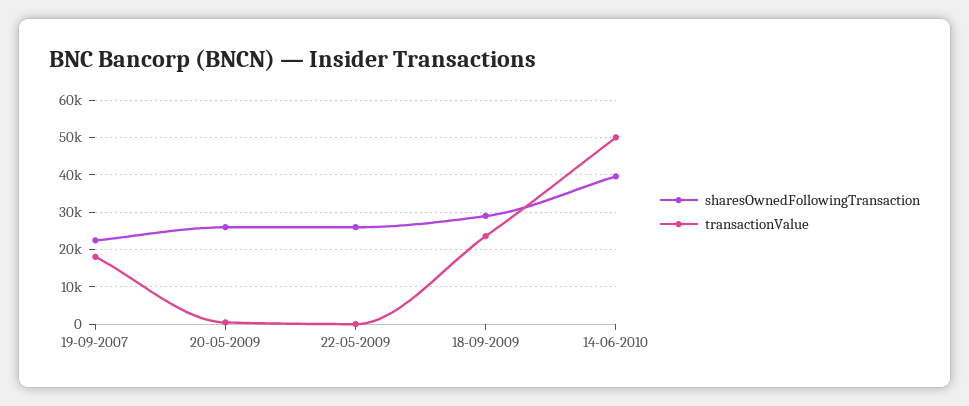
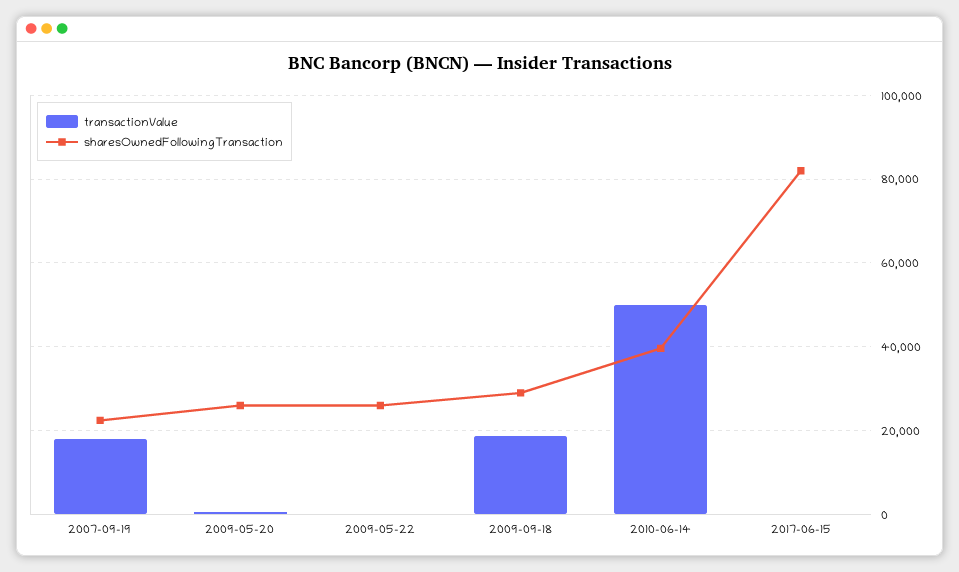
transactionValue, 18-09-2009: 24000 -> 18000
transactionValue, 2017-06-15: none -> 0
sharesOwnedFollowingTransaction, 2017-06-15: none -> 82000

